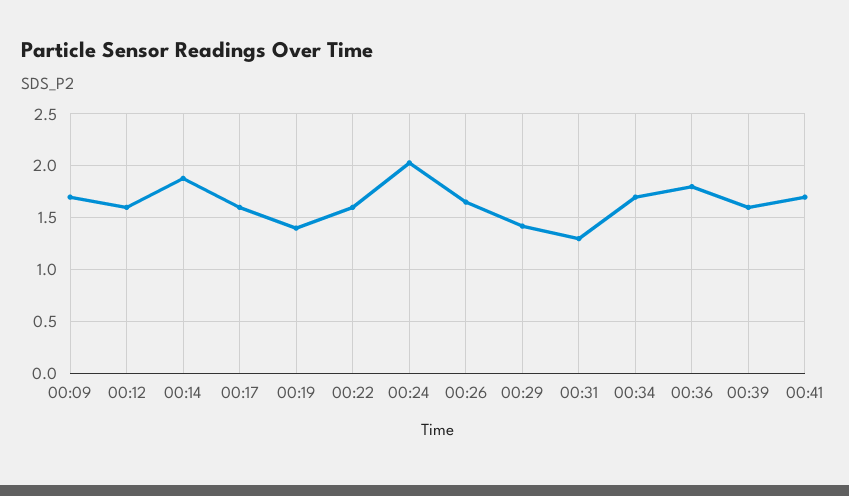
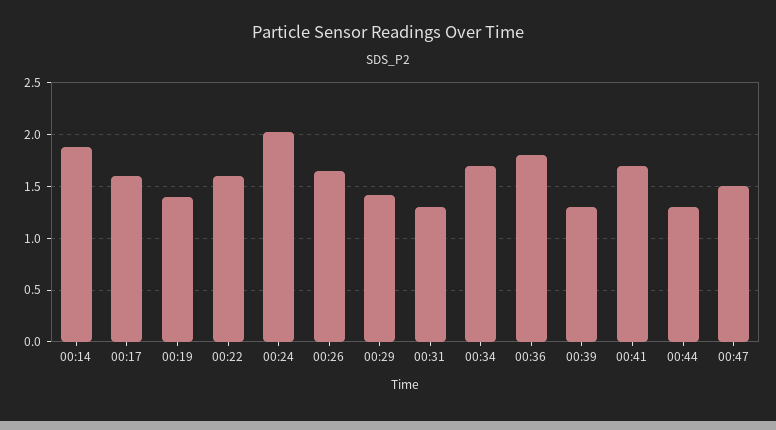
00:09: 1.7 -> none
00:12: 1.6 -> none
00:39: 1.6 -> 1.3
00:44: none -> 1.3
00:47: none -> 1.5

